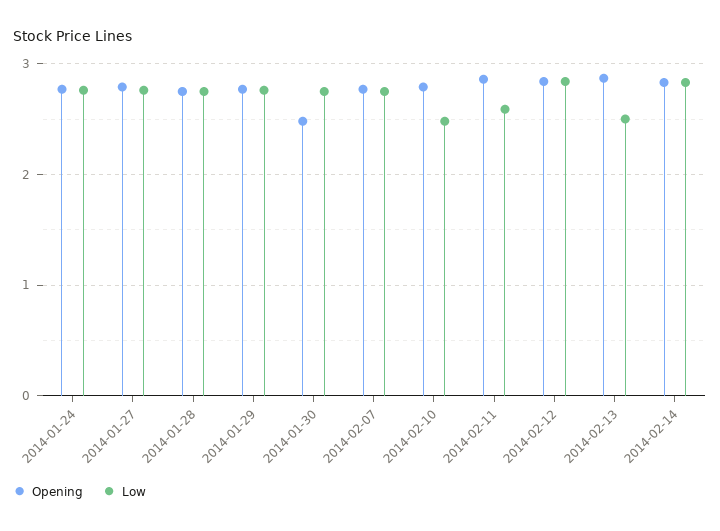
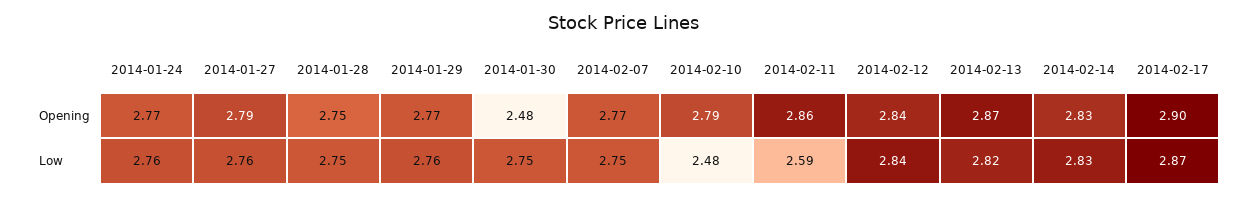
Low, 2014-02-13: 2.5 -> 2.82
Opening, 2014-02-17: none -> 2.9
Low, 2014-02-17: none -> 2.87

